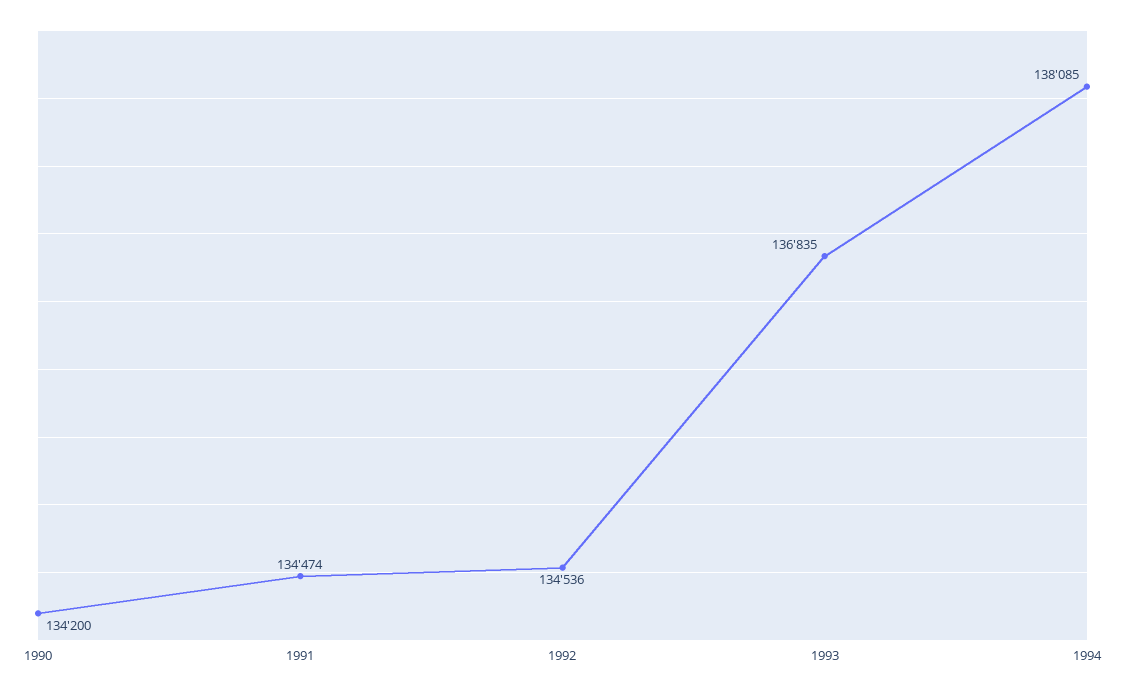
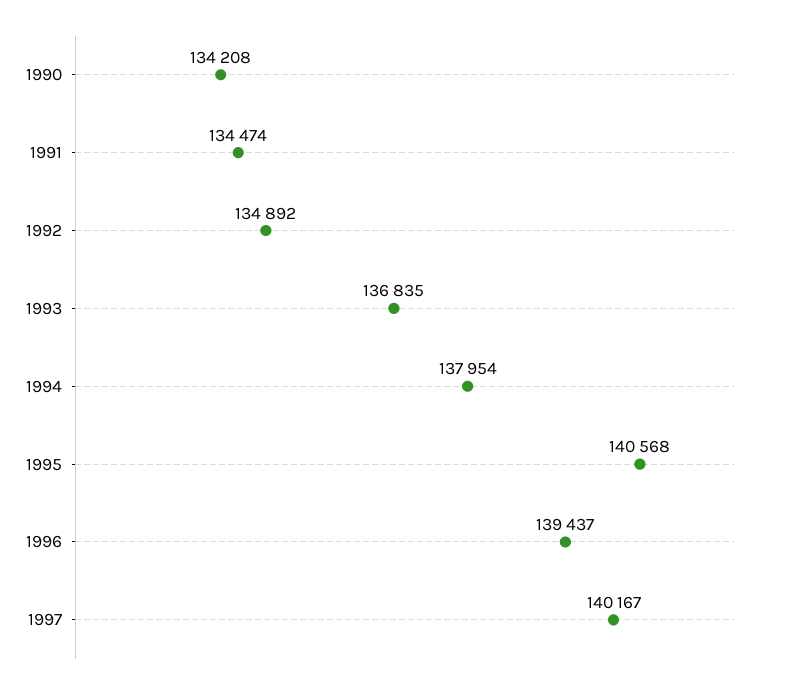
1990: 134200 -> 134208
1992: 134536 -> 134892
1994: 138085 -> 137954
1995: none -> 140568
1996: none -> 139437
1997: none -> 140167

